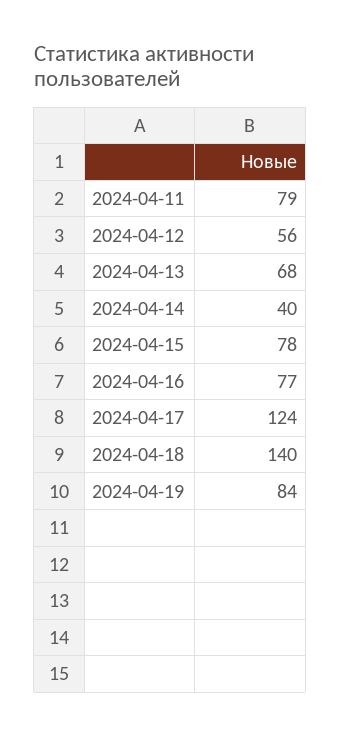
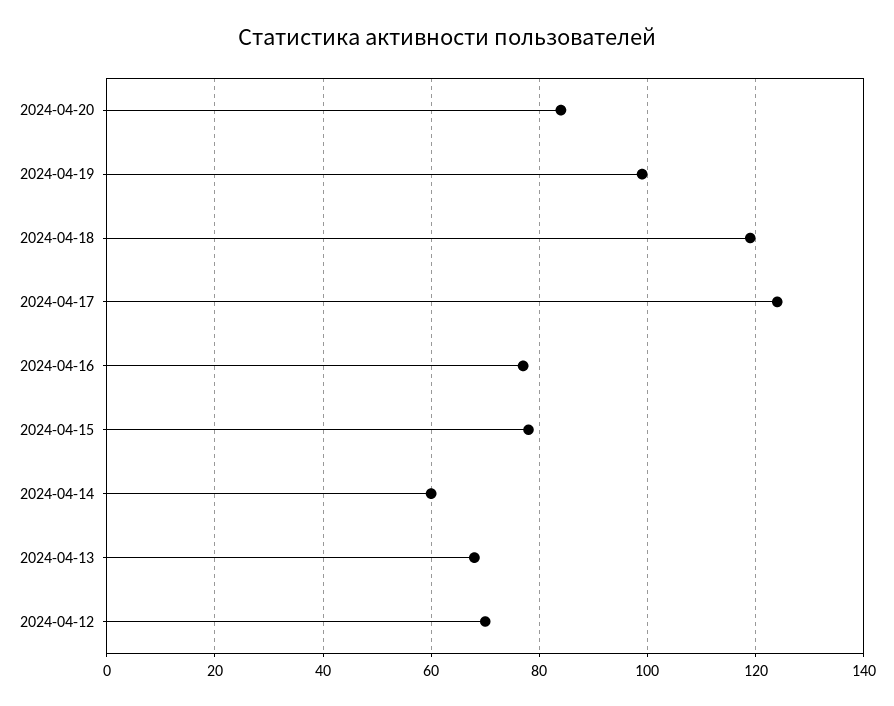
2024-04-11: 79 -> none
2024-04-12: 56 -> 70
2024-04-14: 40 -> 60
2024-04-18: 140 -> 120
2024-04-19: 84 -> 100
2024-04-20: none -> 85

